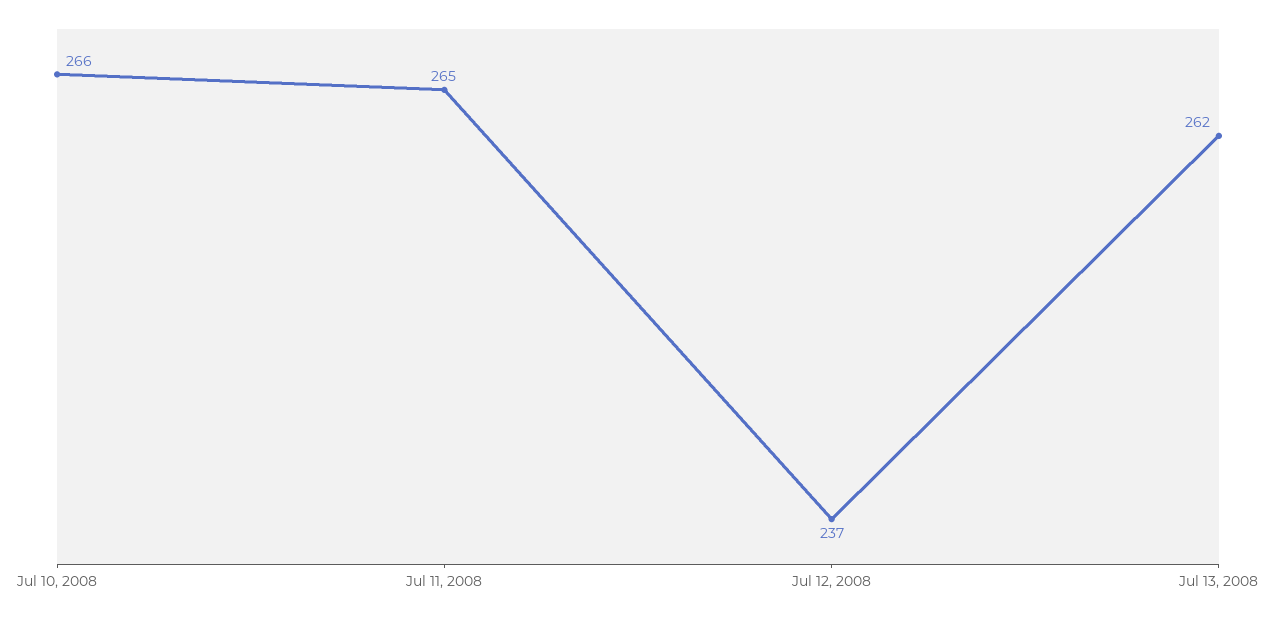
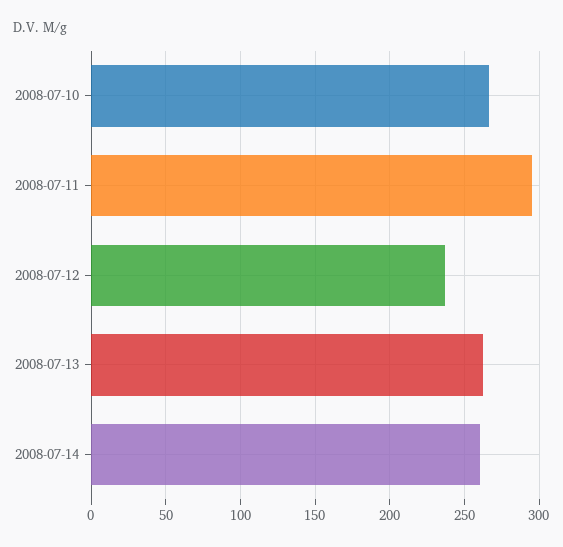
Jul 11, 2008: 265 -> 295
2008-07-14: none -> 260

